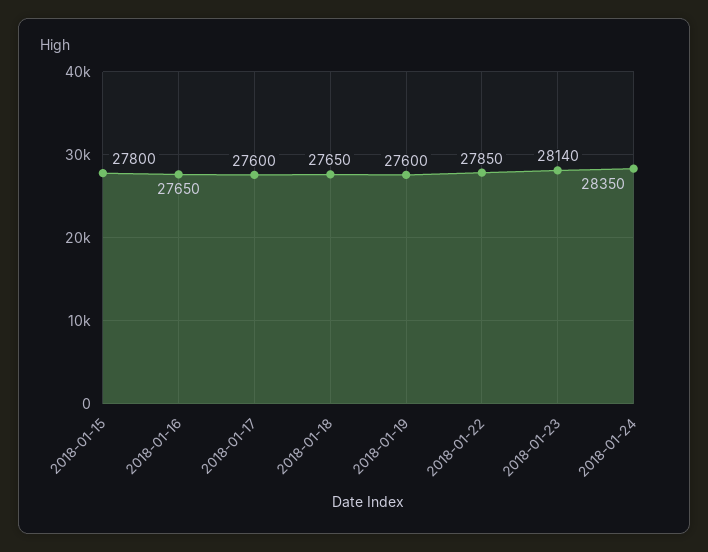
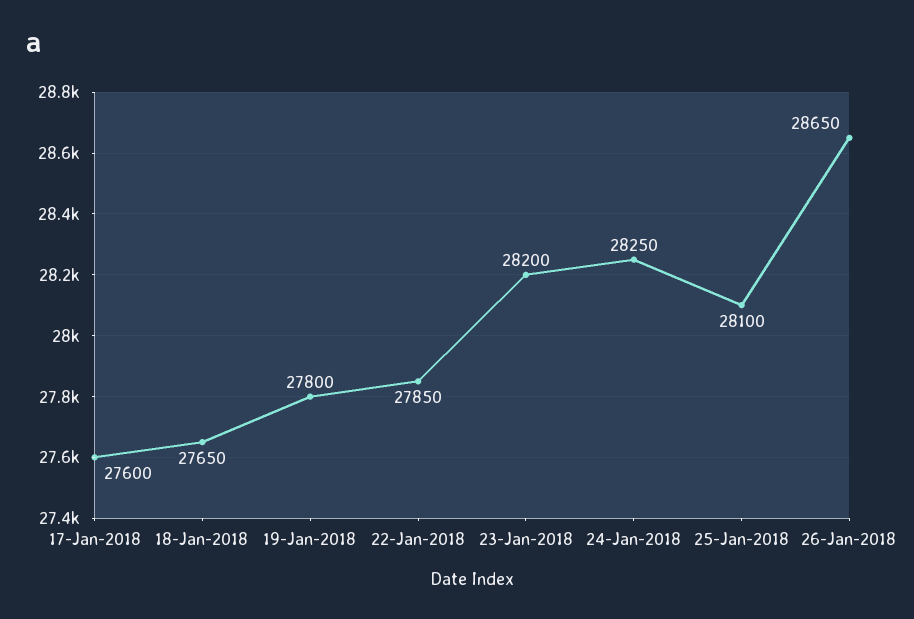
2018-01-15: 27800 -> none
2018-01-16: 27650 -> none
2018-01-19: 27600 -> 27800
2018-01-23: 28140 -> 28200
2018-01-24: 28350 -> 28250
25-Jan-2018: none -> 28100
26-Jan-2018: none -> 28650

